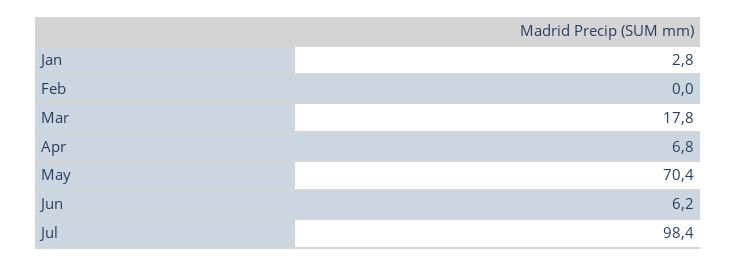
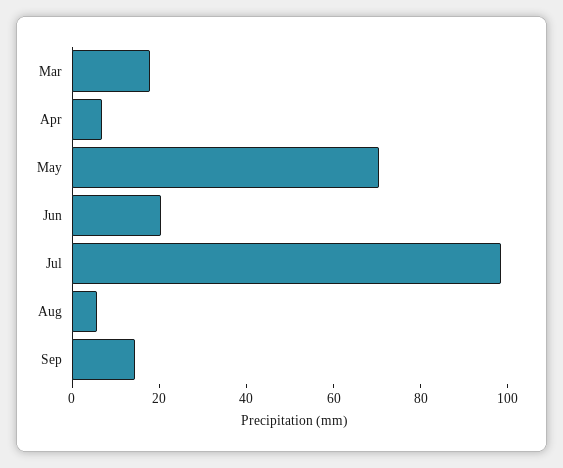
Jan: 2.8 -> none
Feb: 0 -> none
Jun: 6.2 -> 20
Aug: none -> 5
Sep: none -> 15

